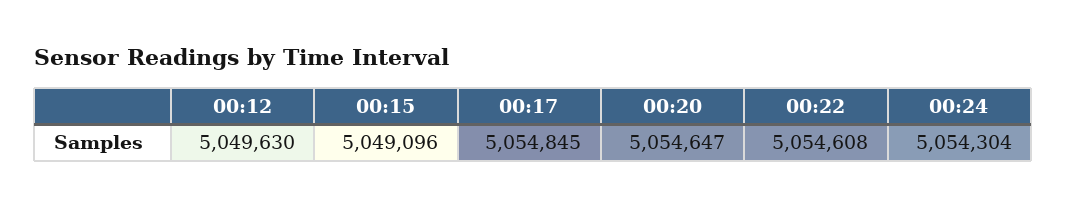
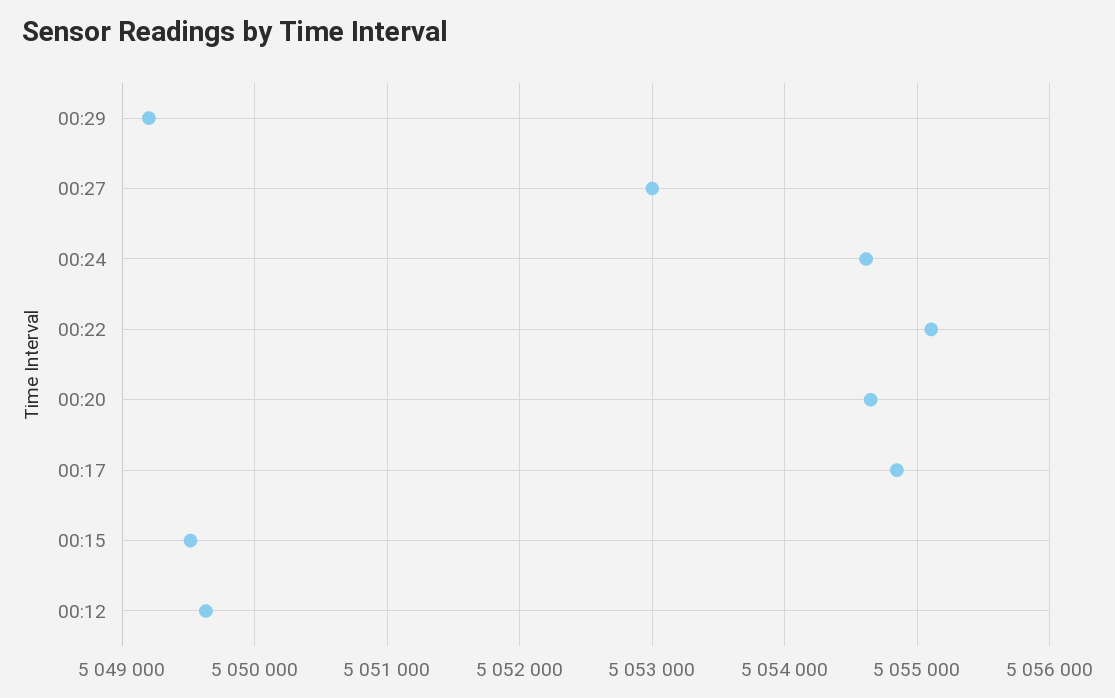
00:15: 5049096 -> 5049500
00:22: 5054608 -> 5055100
00:24: 5054304 -> 5054600
00:29: none -> 5049200
00:27: none -> 5053000

